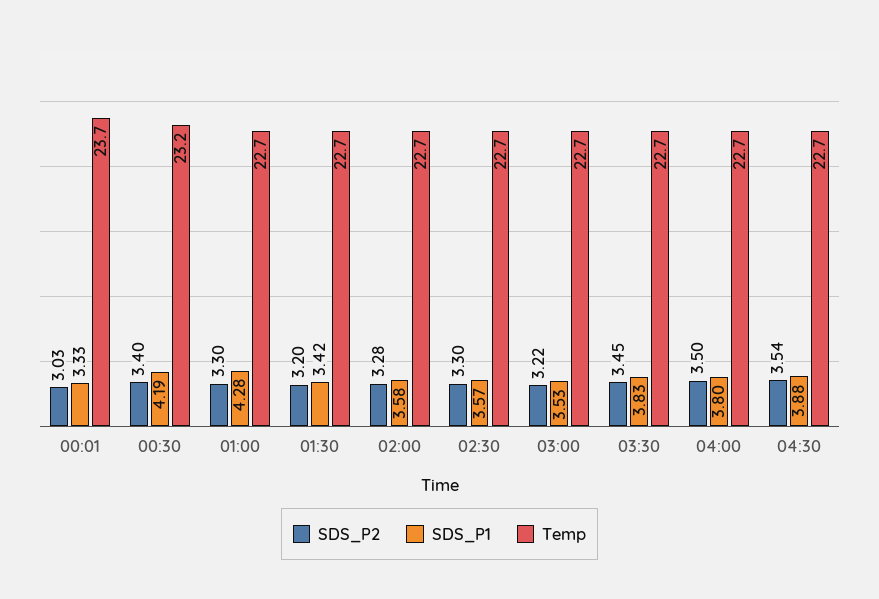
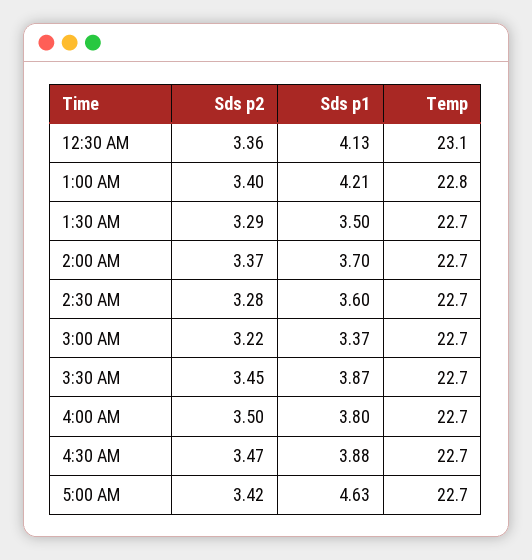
SDS_P2, 00:01: 3.03 -> none
SDS_P1, 00:01: 3.33 -> none
Temp, 00:01: 23.7 -> none
SDS_P2, 00:30: 3.4 -> 3.36
SDS_P1, 00:30: 4.19 -> 4.13
Temp, 00:30: 23.2 -> 23.1
SDS_P2, 01:00: 3.3 -> 3.4
SDS_P1, 01:00: 4.28 -> 4.21
Temp, 01:00: 22.7 -> 22.8
SDS_P2, 01:30: 3.2 -> 3.29
SDS_P1, 01:30: 3.42 -> 3.5
SDS_P2, 02:00: 3.28 -> 3.37
SDS_P1, 02:00: 3.58 -> 3.7
SDS_P2, 02:30: 3.3 -> 3.28
SDS_P1, 02:30: 3.57 -> 3.6
SDS_P1, 03:00: 3.53 -> 3.37
SDS_P1, 03:30: 3.83 -> 3.87
SDS_P2, 04:30: 3.54 -> 3.47
SDS_P2, 5:00 AM: none -> 3.42
SDS_P1, 5:00 AM: none -> 4.63
Temp, 5:00 AM: none -> 22.7

